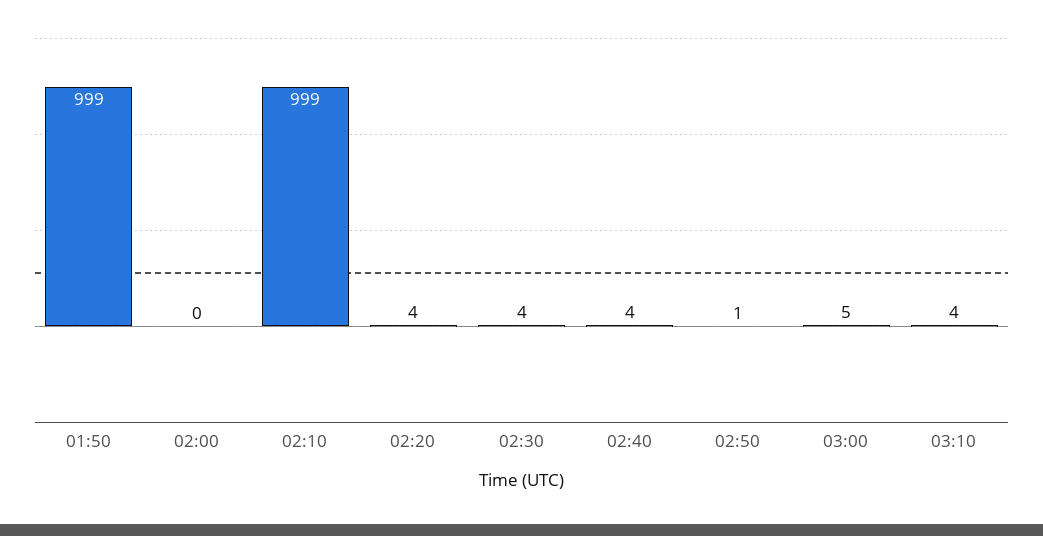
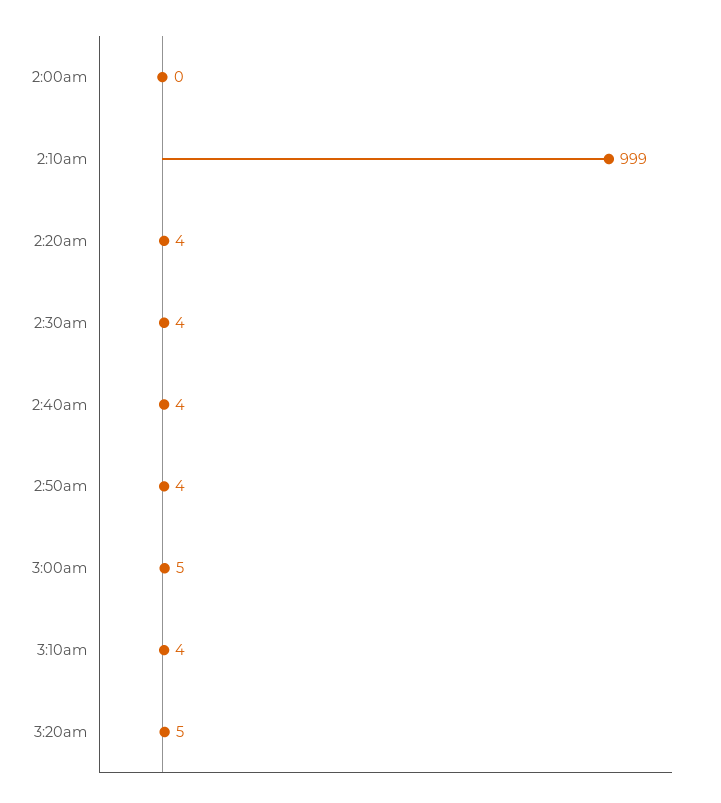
01:50: 999 -> none
02:50: 1 -> 4
3:20am: none -> 5

